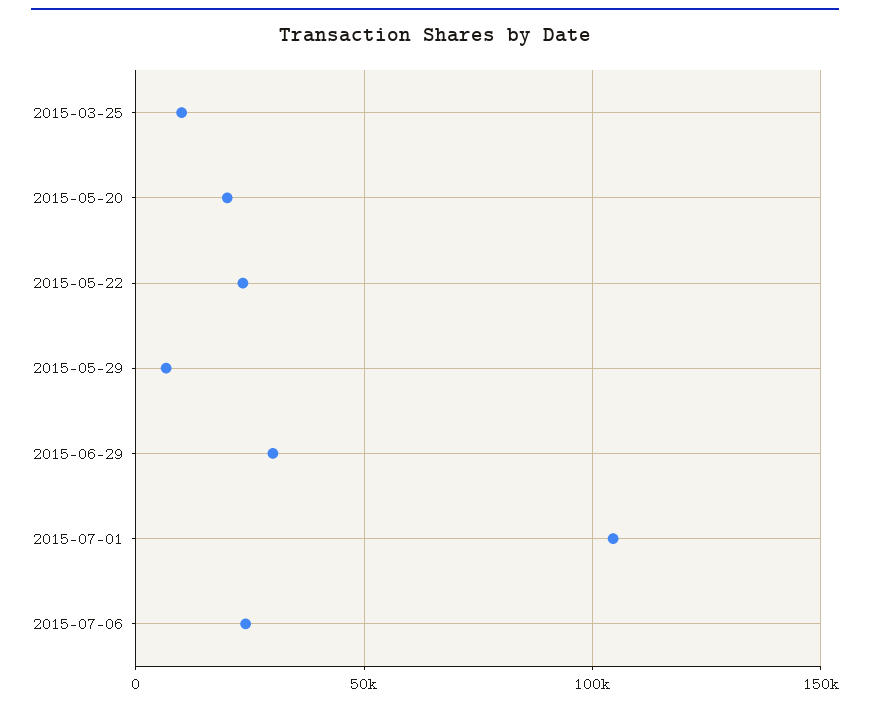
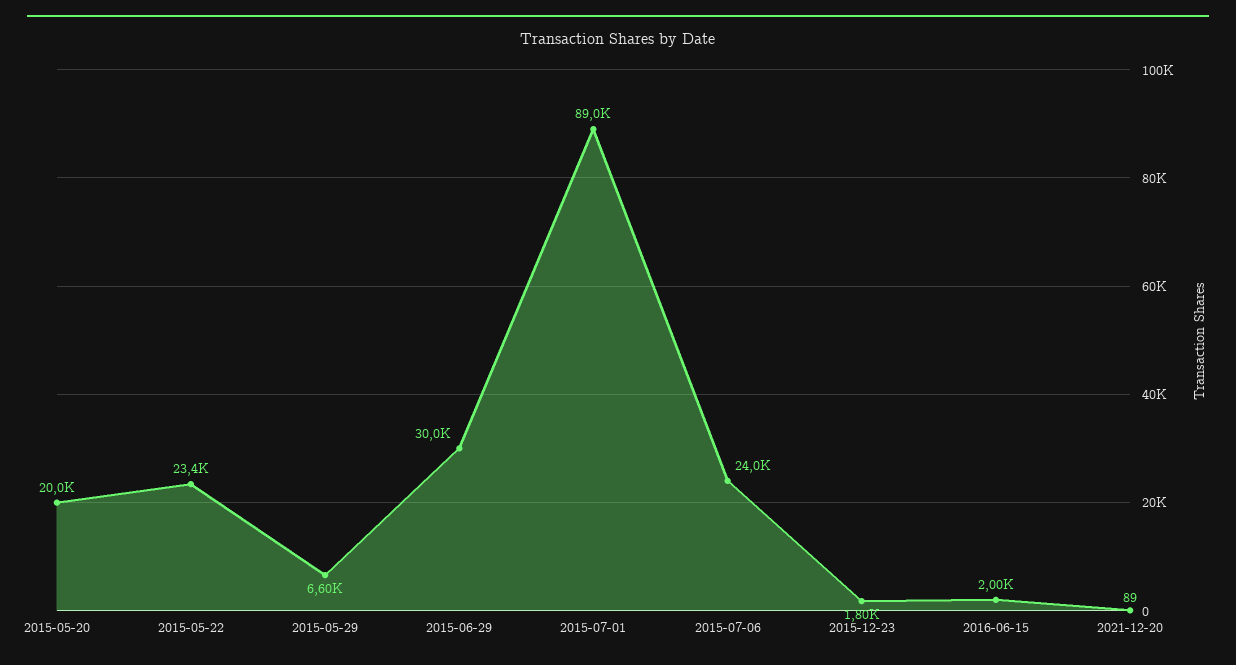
2015-03-25: 10000 -> none
2015-07-01: 105000 -> 89000
2015-12-23: none -> 1800
2016-06-15: none -> 2000
2021-12-20: none -> 89

